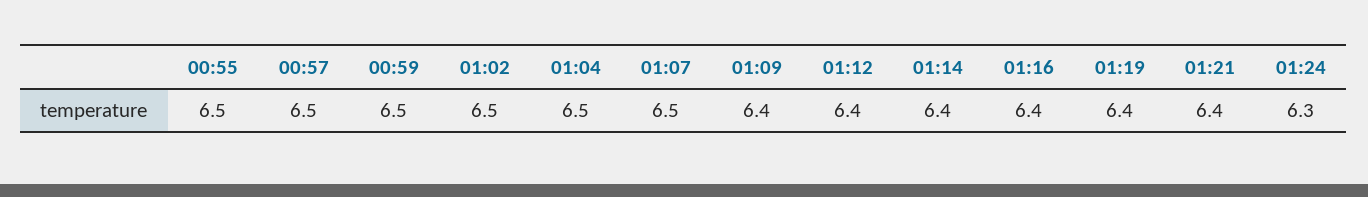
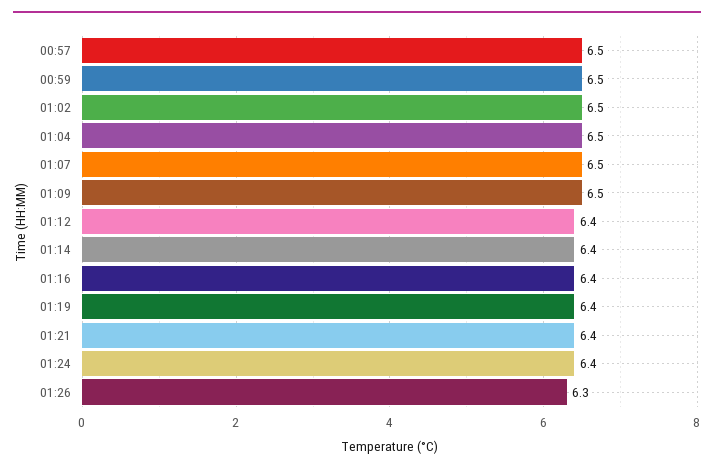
00:55: 6.5 -> none
01:09: 6.4 -> 6.5
01:24: 6.3 -> 6.4
01:26: none -> 6.3

